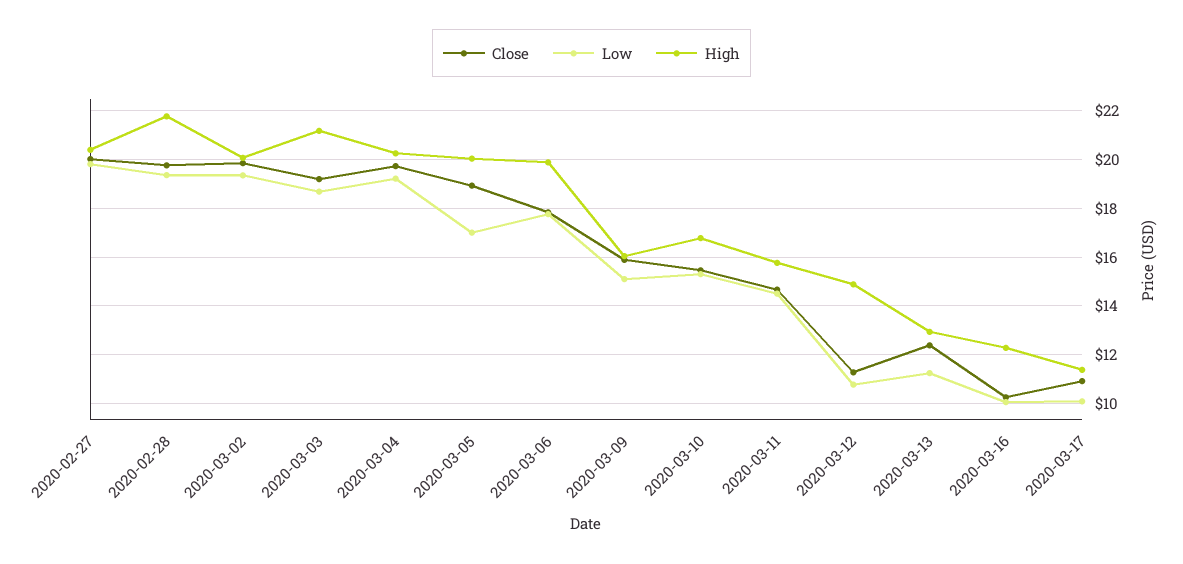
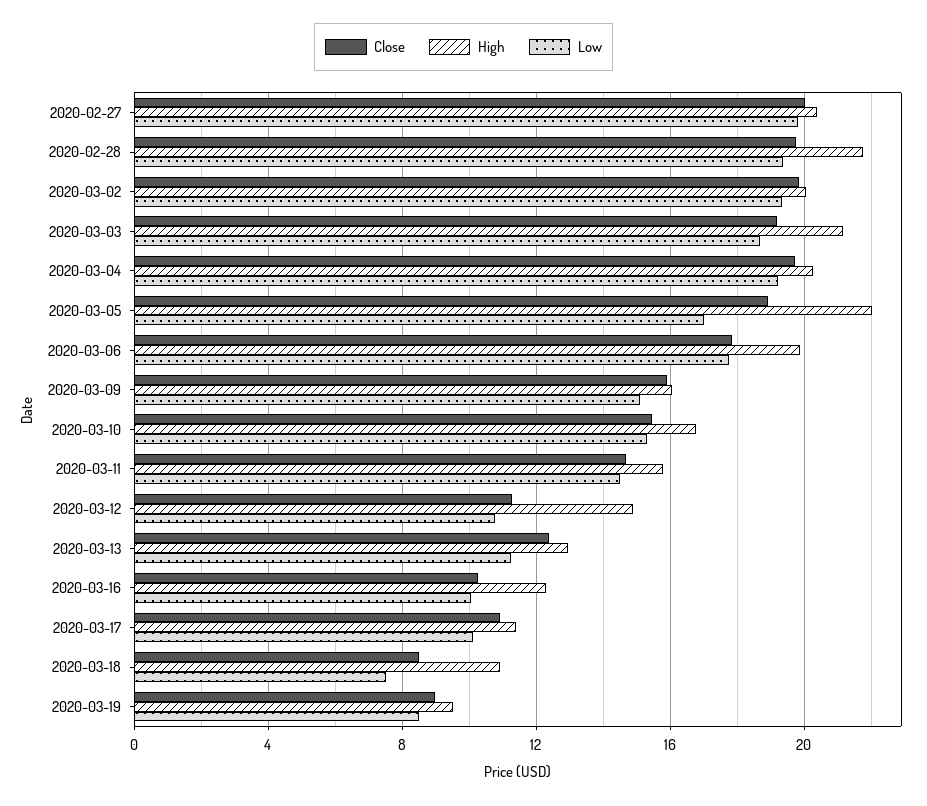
High, 2020-03-05: 20 -> 22
Close, 2020-03-18: none -> 8.5
High, 2020-03-18: none -> 11
Low, 2020-03-18: none -> 7.5
Close, 2020-03-19: none -> 9
High, 2020-03-19: none -> 9.5
Low, 2020-03-19: none -> 8.5

